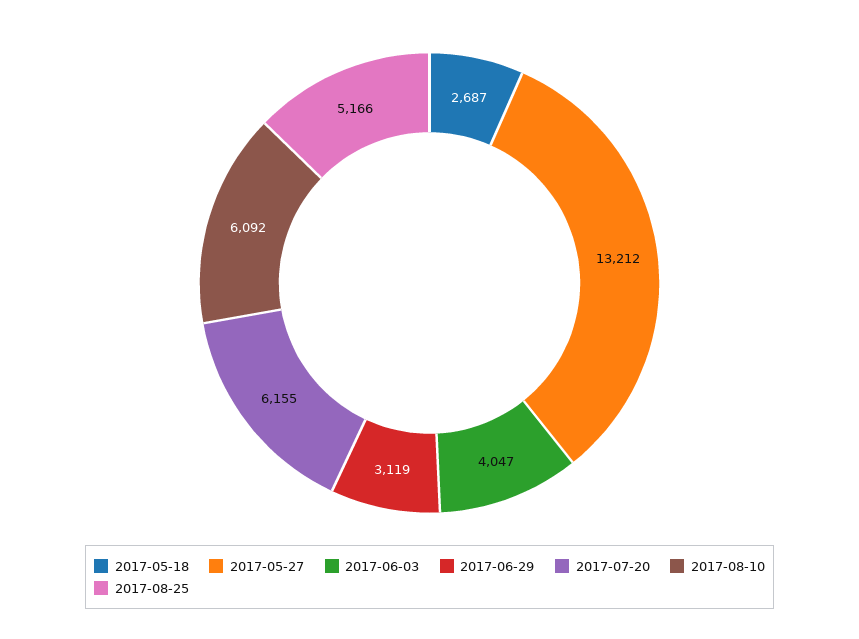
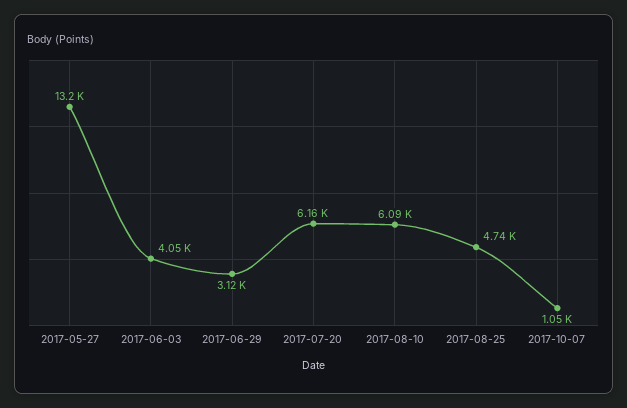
2017-05-18: 2687 -> none
2017-08-25: 5166 -> 4740
2017-10-07: none -> 1050

